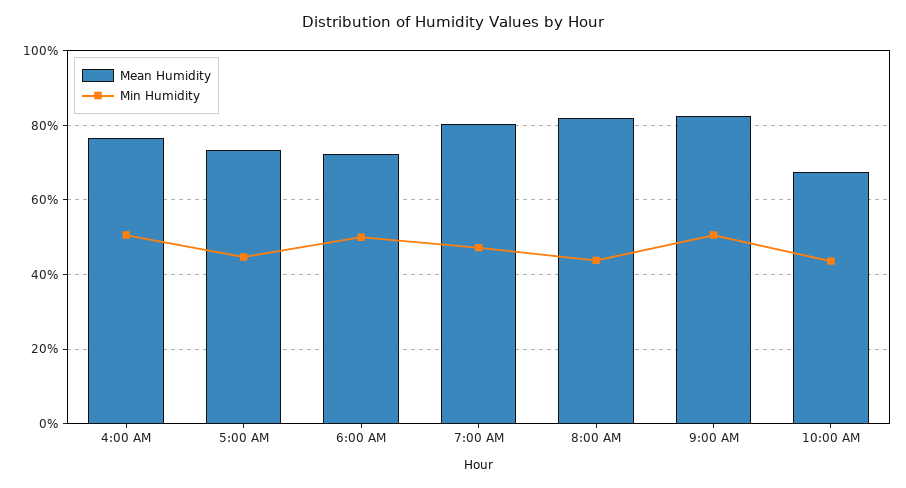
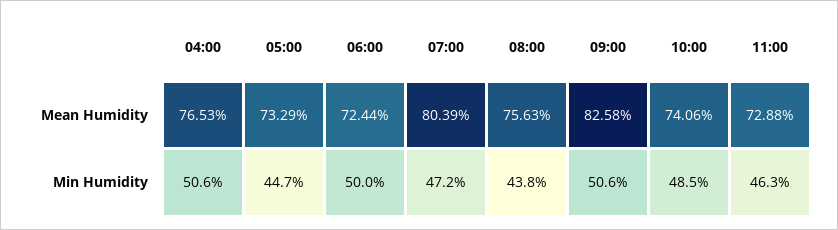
Mean Humidity, 8:00 AM: 82 -> 75.63
Mean Humidity, 10:00 AM: 68 -> 74.06
Min Humidity, 10:00 AM: 44 -> 48.5
Mean Humidity, 11:00: none -> 72.88
Min Humidity, 11:00: none -> 46.3

